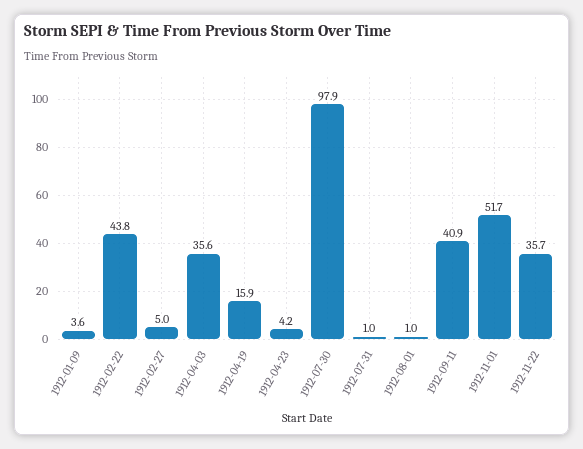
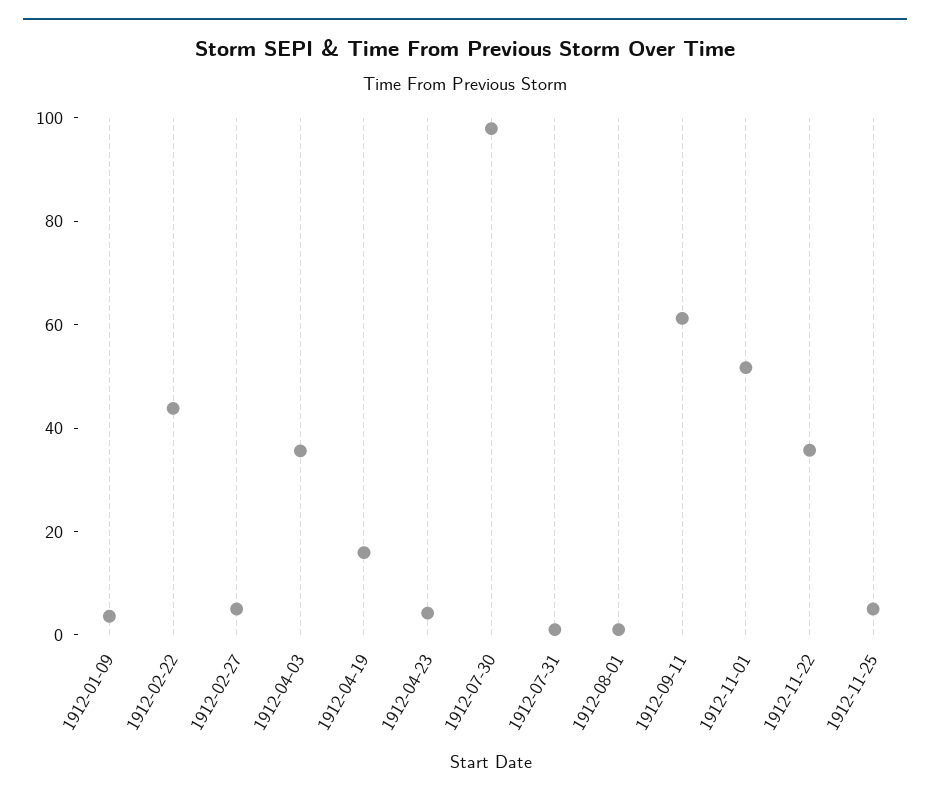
1912-09-11: 40.9 -> 60
1912-11-25: none -> 5

